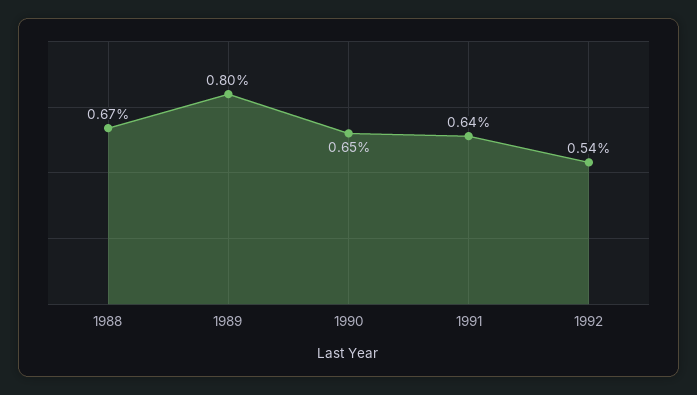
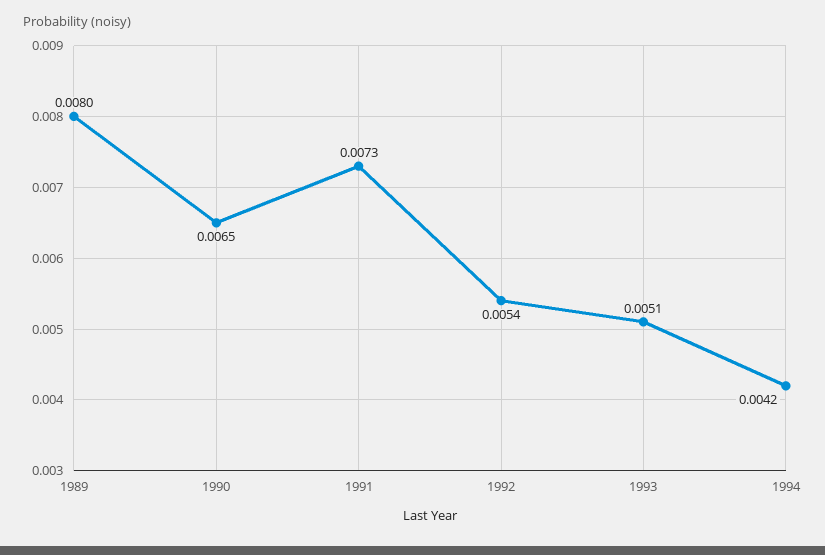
1988: 0.0067 -> none
1991: 0.0064 -> 0.0073
1993: none -> 0.0051
1994: none -> 0.0042

